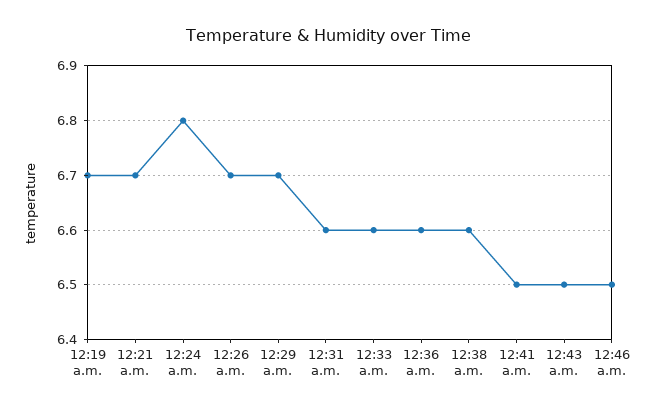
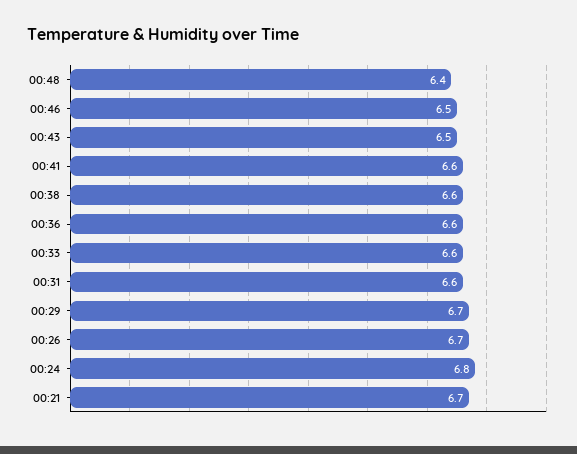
12:19 a.m.: 6.7 -> none
12:41 a.m.: 6.5 -> 6.6
00:48: none -> 6.4

